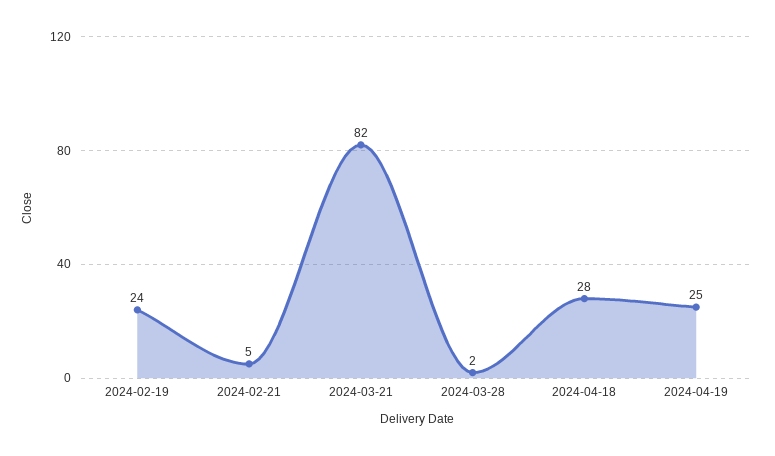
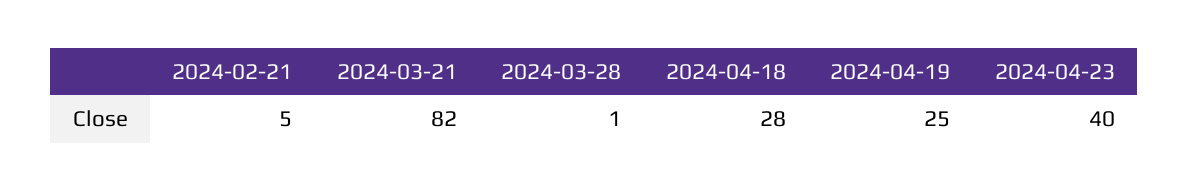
2024-02-19: 24 -> none
2024-03-28: 2 -> 1
2024-04-23: none -> 40

